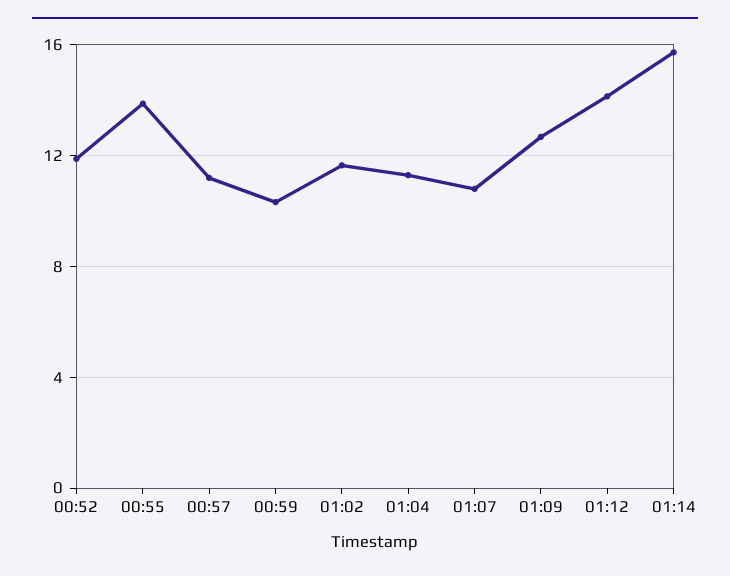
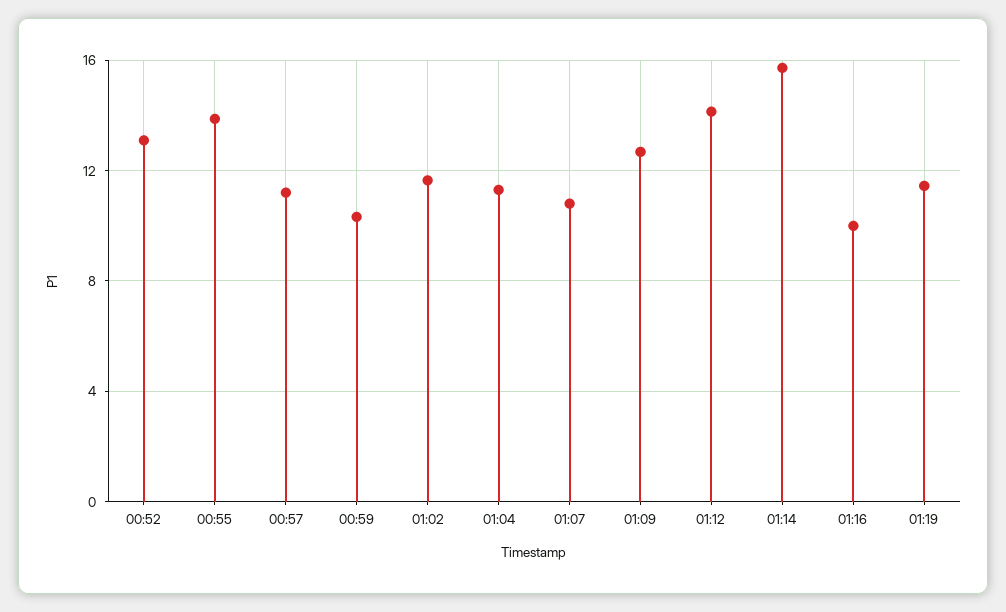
00:52: 12 -> 13
01:16: none -> 10
01:19: none -> 11.5

